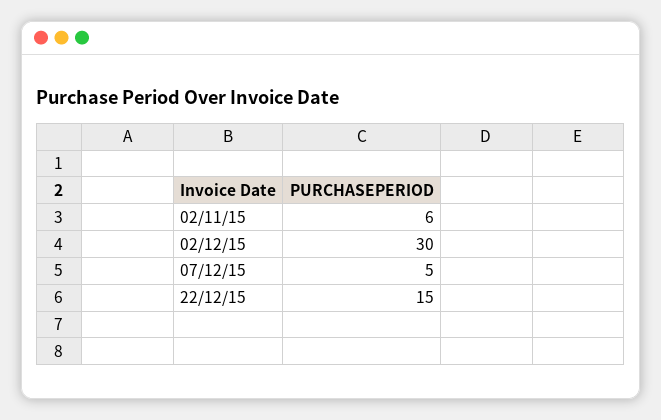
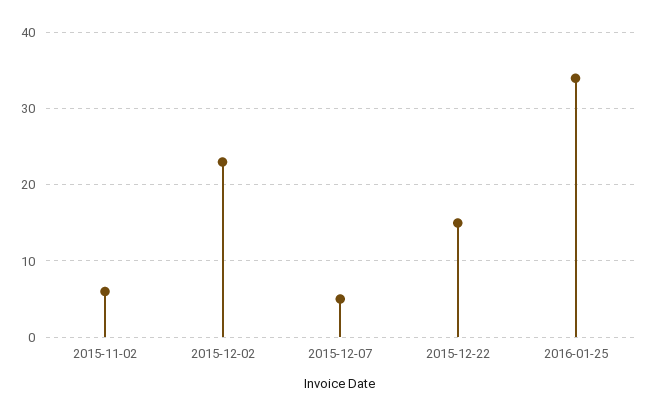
02/12/15: 30 -> 23
2016-01-25: none -> 34

